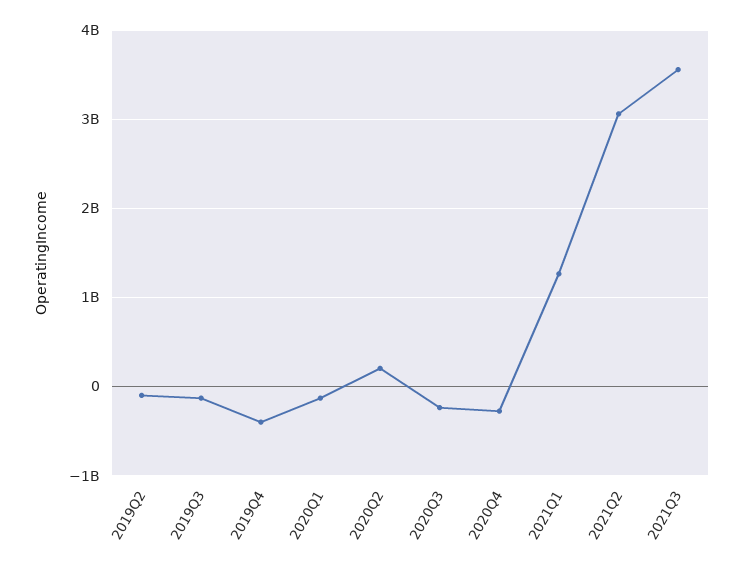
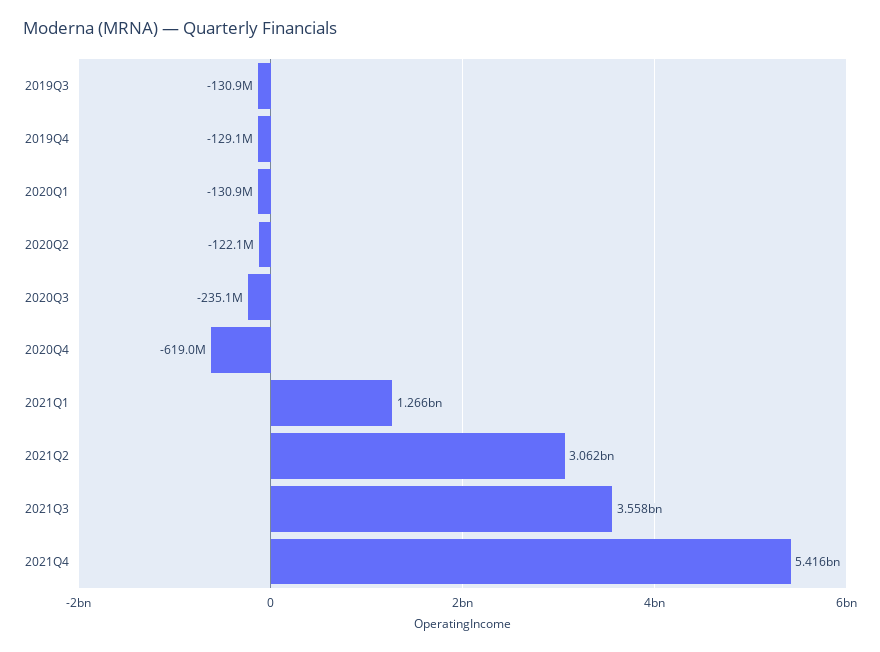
2019Q2: -100000000 -> none
2019Q4: -400000000 -> -129100000
2020Q2: 200000000 -> -122100000
2020Q4: -300000000 -> -619000000
2021Q4: none -> 5416000000

